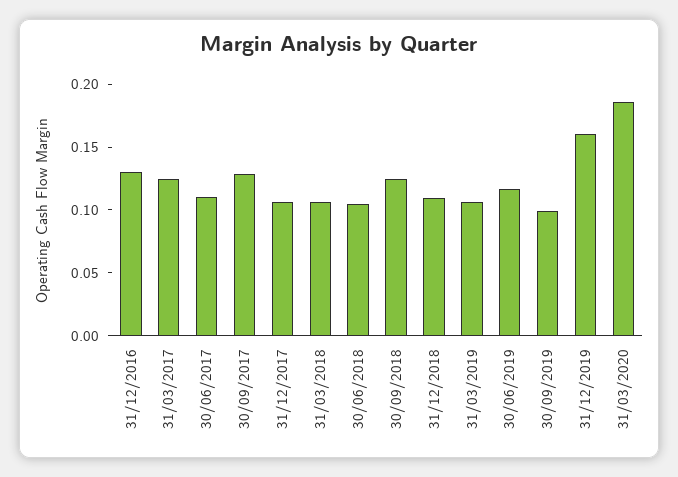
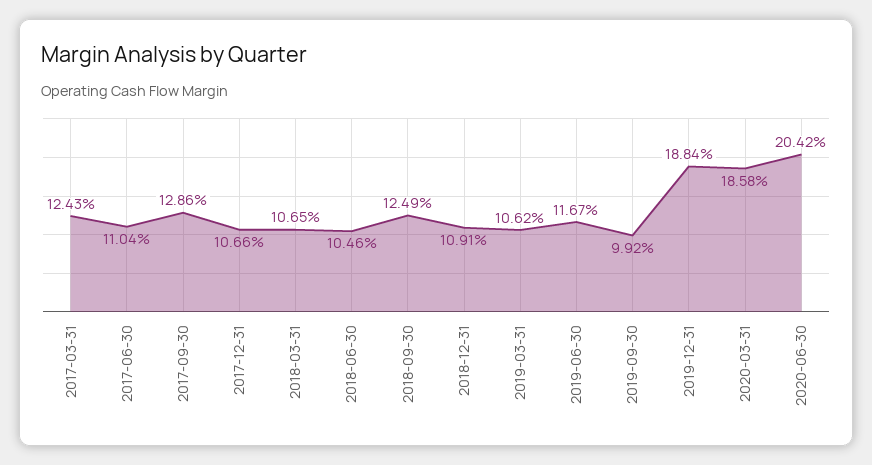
31/12/2016: 0.13 -> none
31/12/2019: 0.16 -> 0.1884
2020-06-30: none -> 0.2042

